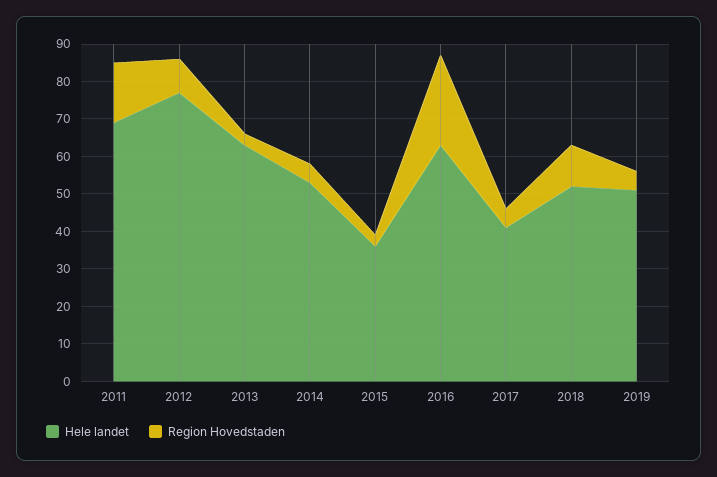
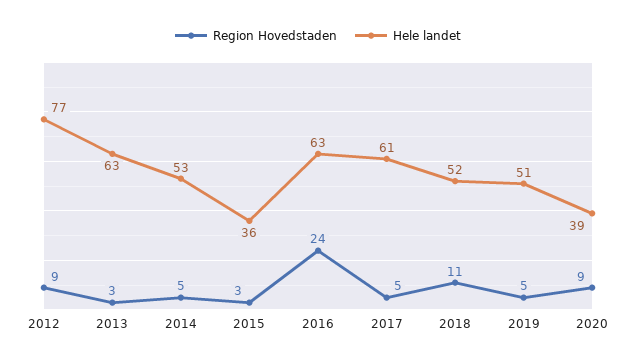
Hele landet, 2011: 70 -> none
Region Hovedstaden, 2011: 15 -> none
Hele landet, 2017: 40 -> 61
Region Hovedstaden, 2020: none -> 9
Hele landet, 2020: none -> 39

